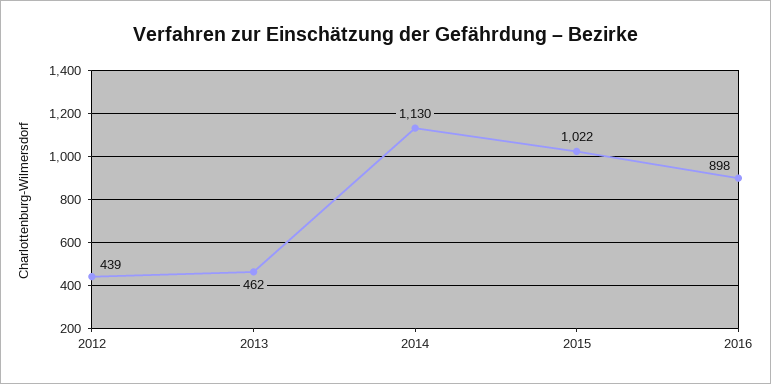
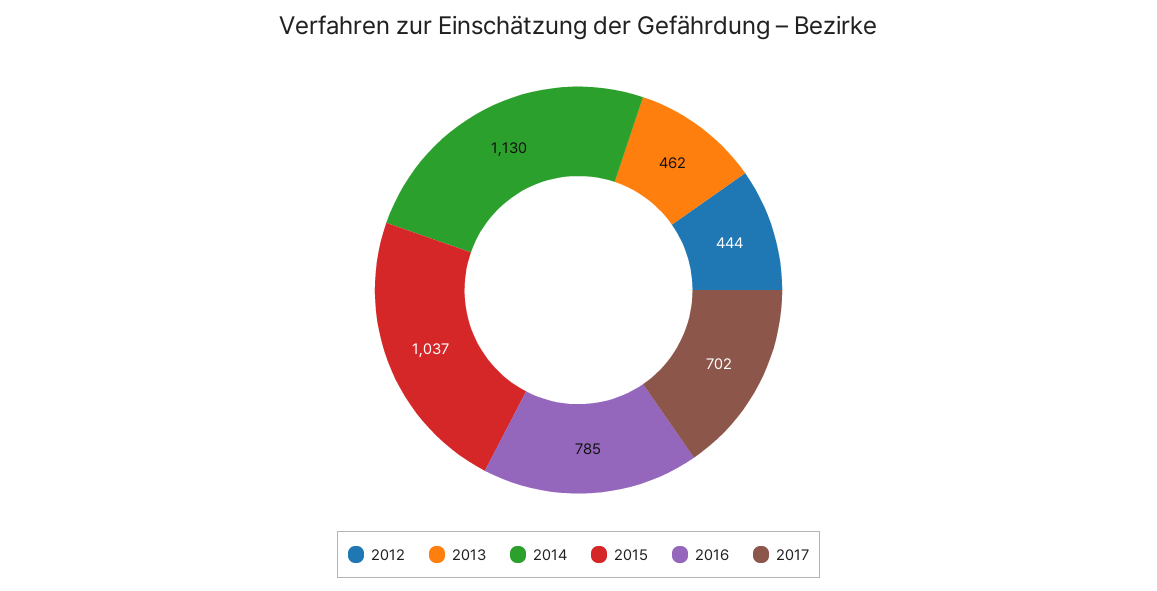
2012: 439 -> 444
2015: 1022 -> 1037
2016: 898 -> 785
2017: none -> 702

